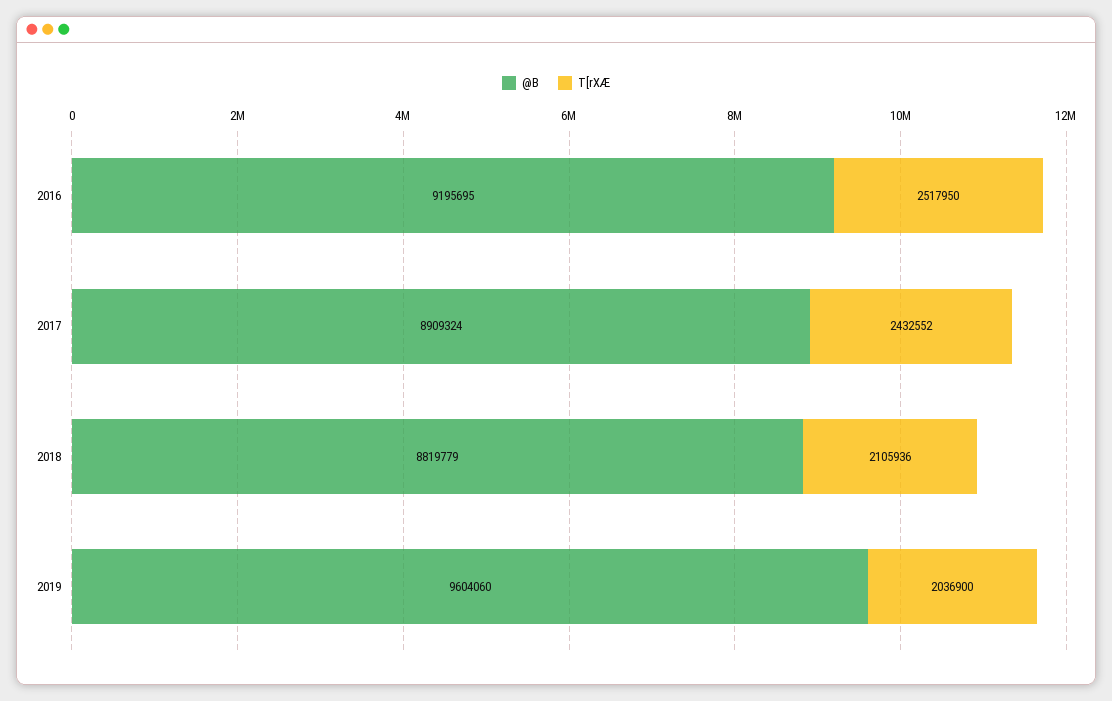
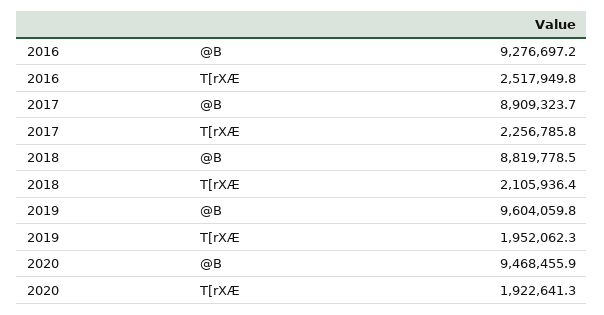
@B, 2016: 9195695 -> 9276697.2
T[rXÆ, 2017: 2432552 -> 2256785.8
T[rXÆ, 2019: 2036900 -> 1952062.3
@B, 2020: none -> 9468455.9
T[rXÆ, 2020: none -> 1922641.3

